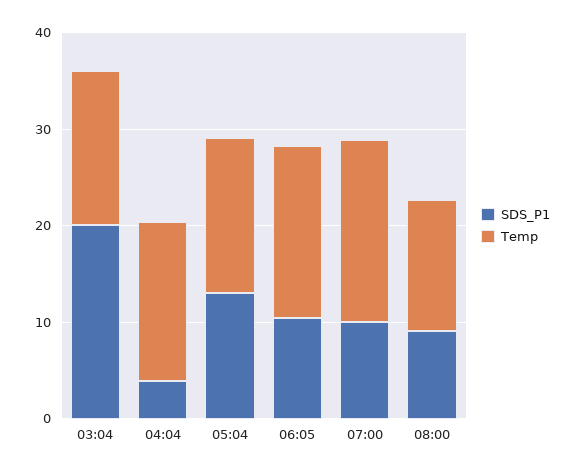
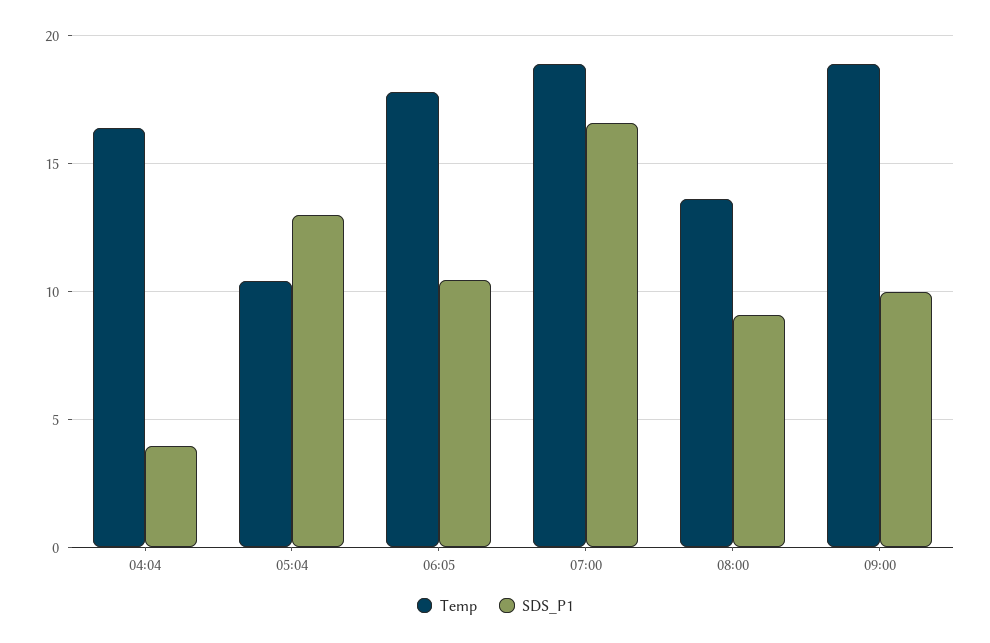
SDS_P1, 03:04: 20 -> none
Temp, 03:04: 16 -> none
Temp, 05:04: 16 -> 10.5
SDS_P1, 07:00: 10 -> 16.5
Temp, 09:00: none -> 19
SDS_P1, 09:00: none -> 10

